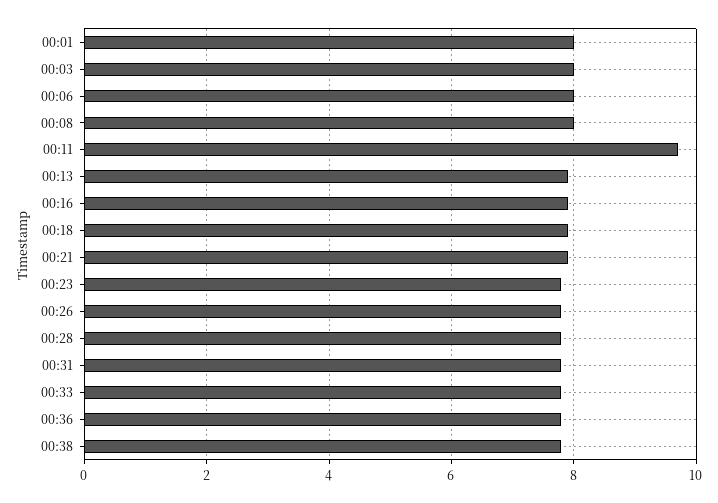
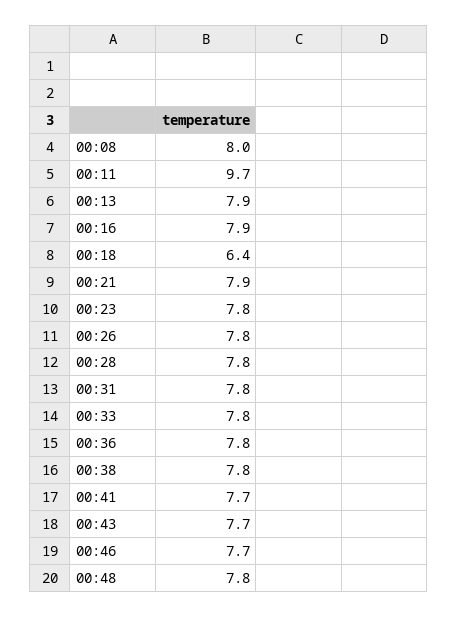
00:01: 8 -> none
00:03: 8 -> none
00:06: 8 -> none
00:18: 8 -> 6.4
00:41: none -> 7.7
00:43: none -> 7.7
00:46: none -> 7.7
00:48: none -> 7.8

